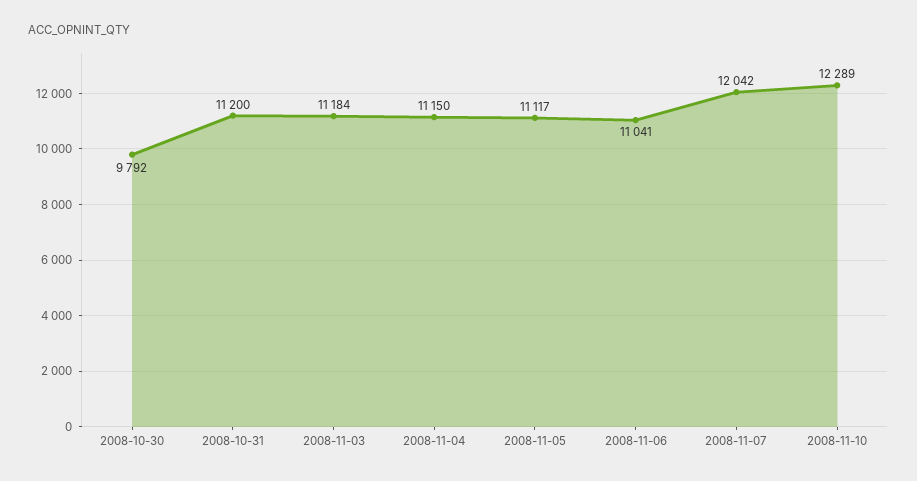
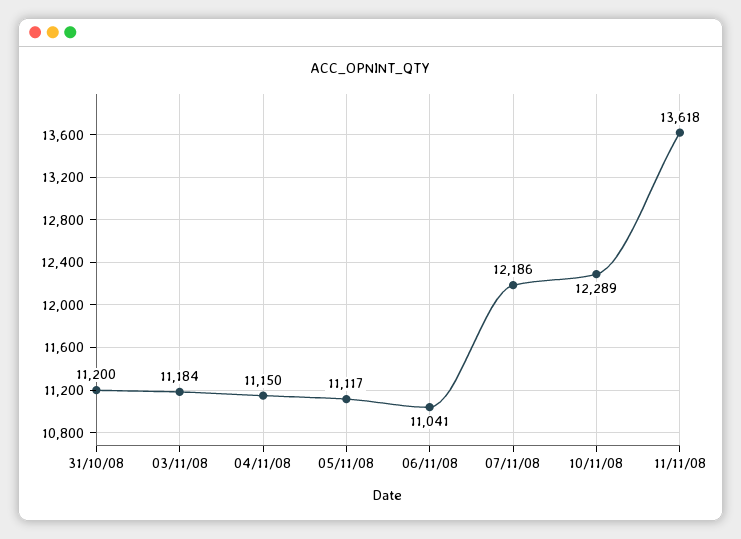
2008-10-30: 9792 -> none
2008-11-07: 12042 -> 12186
11/11/08: none -> 13618

